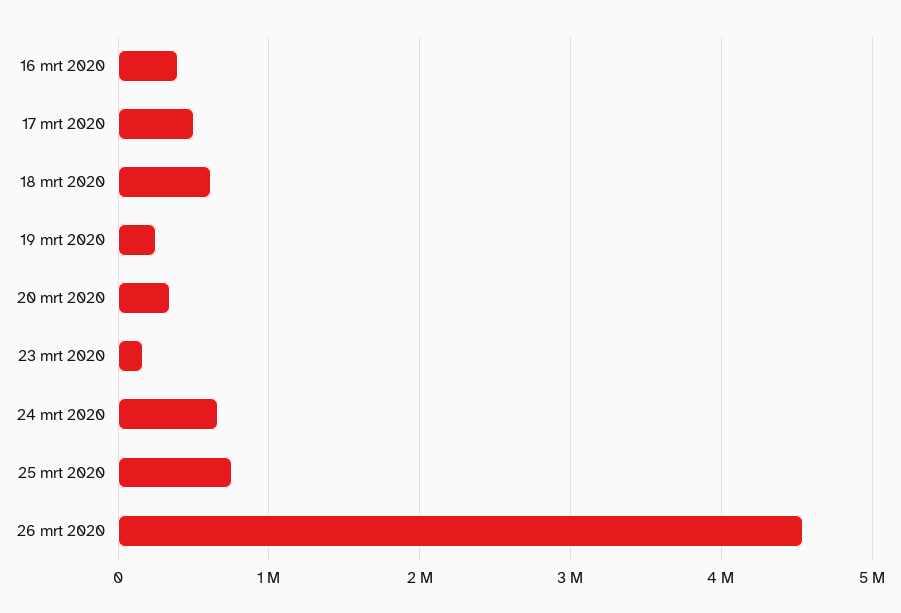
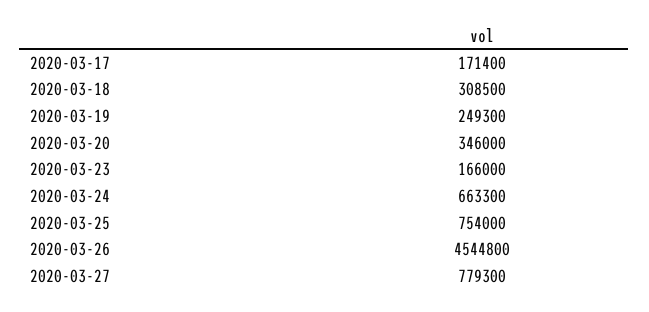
16 mrt 2020: 400000 -> none
17 mrt 2020: 500000 -> 171400
18 mrt 2020: 600000 -> 308500
2020-03-27: none -> 779300

